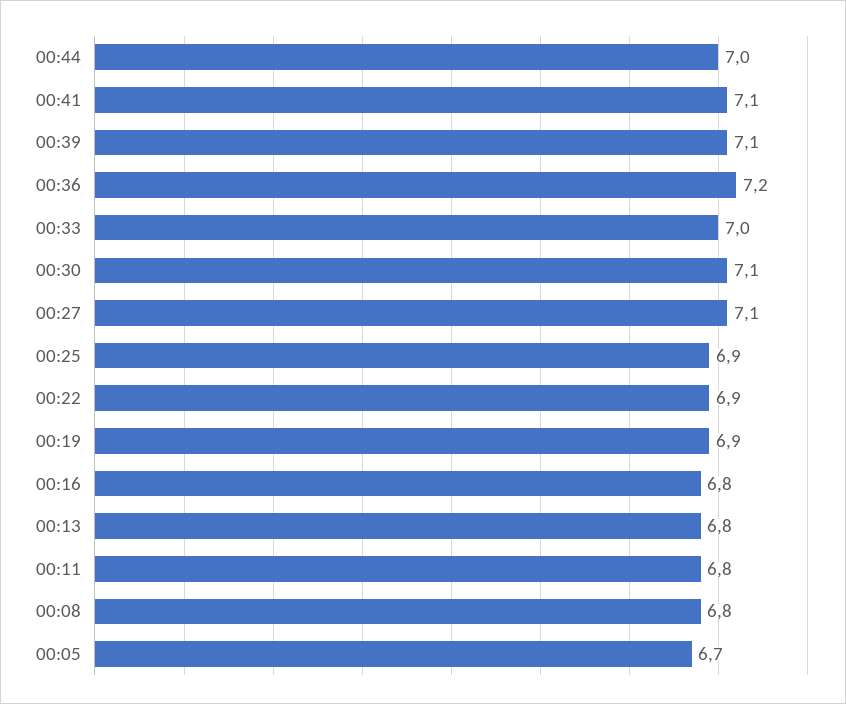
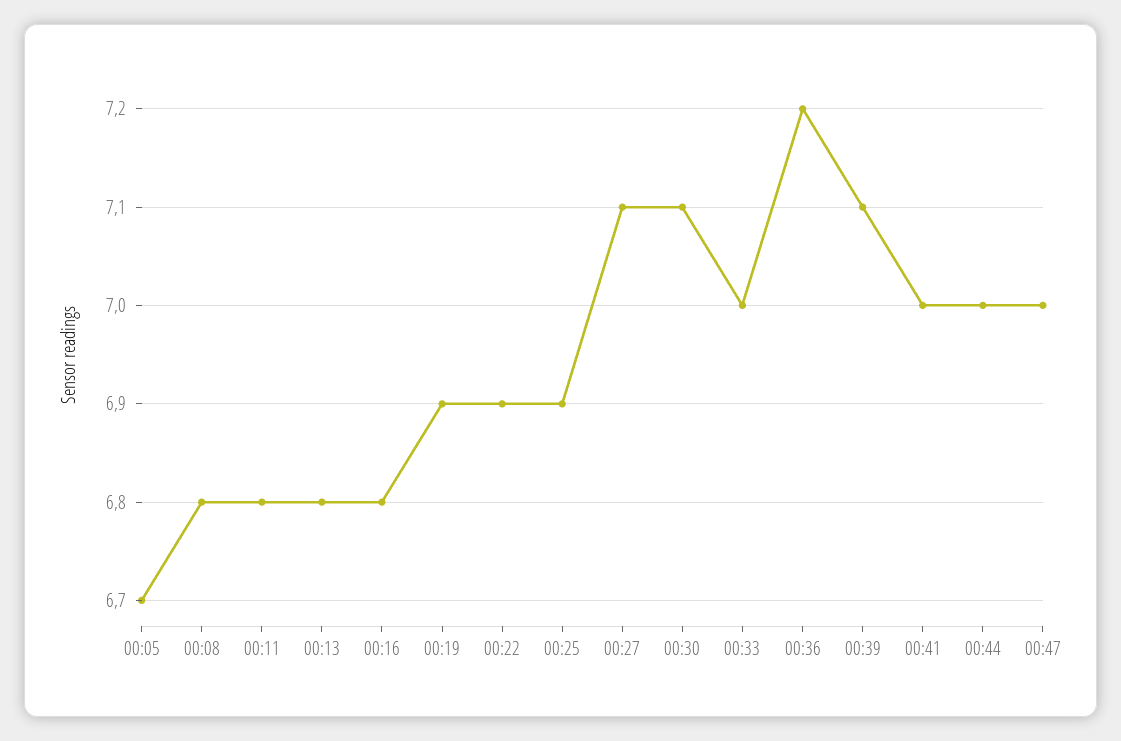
00:41: 7.1 -> 7
00:47: none -> 7

